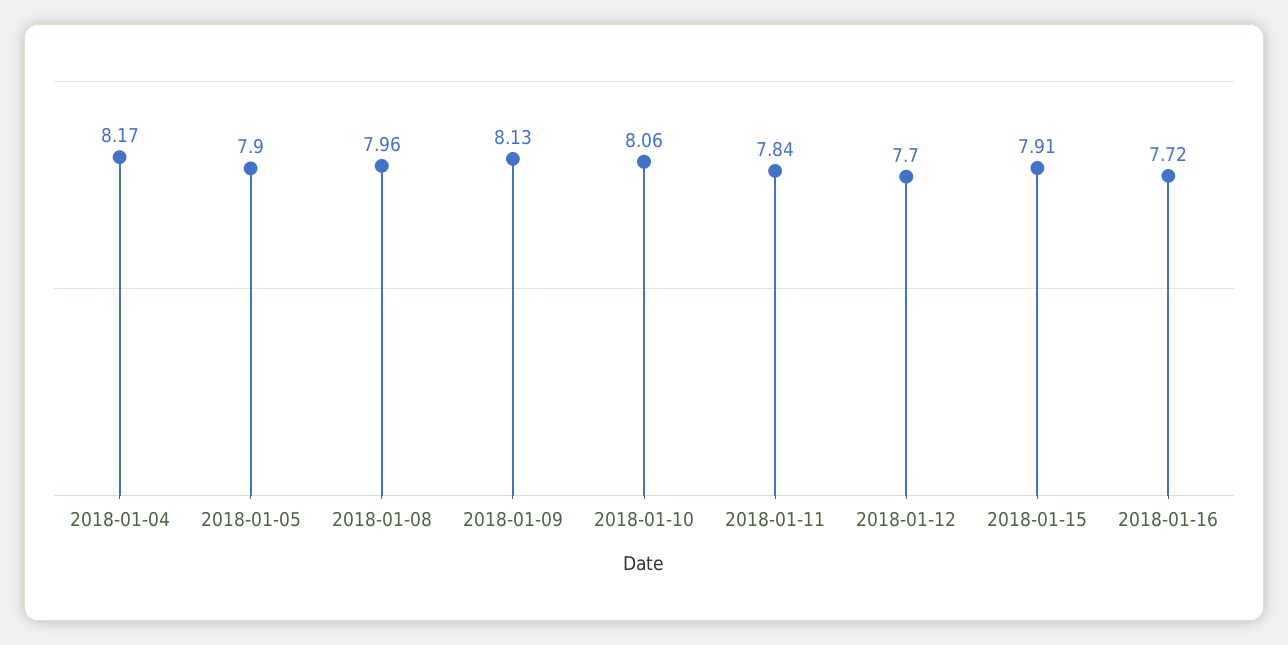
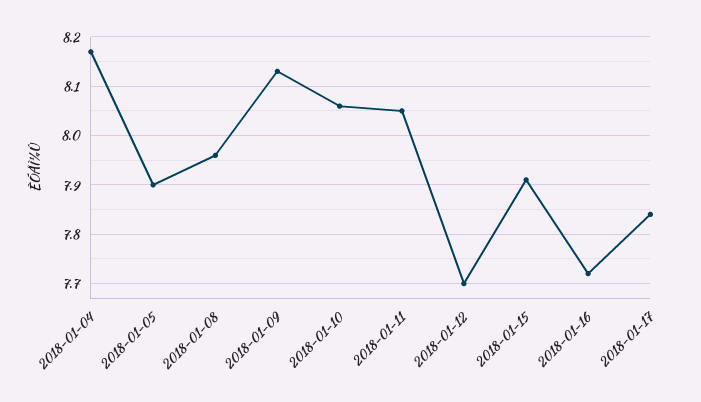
2018-01-11: 7.84 -> 8.05
2018-01-17: none -> 7.85

